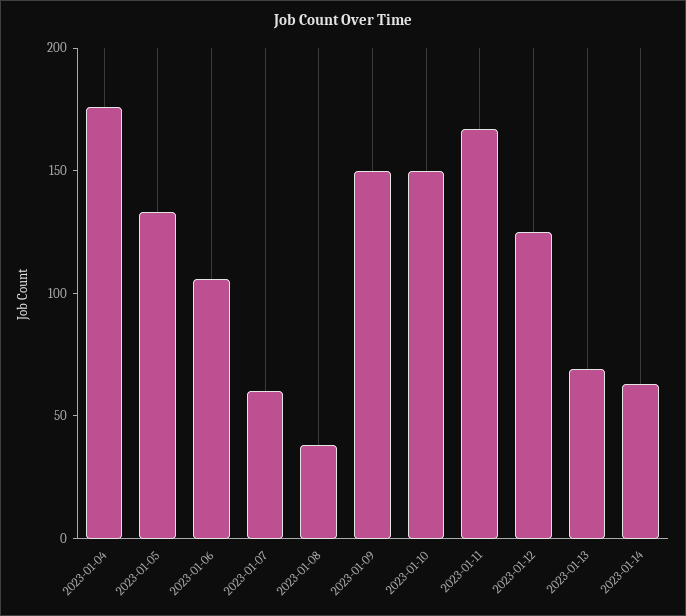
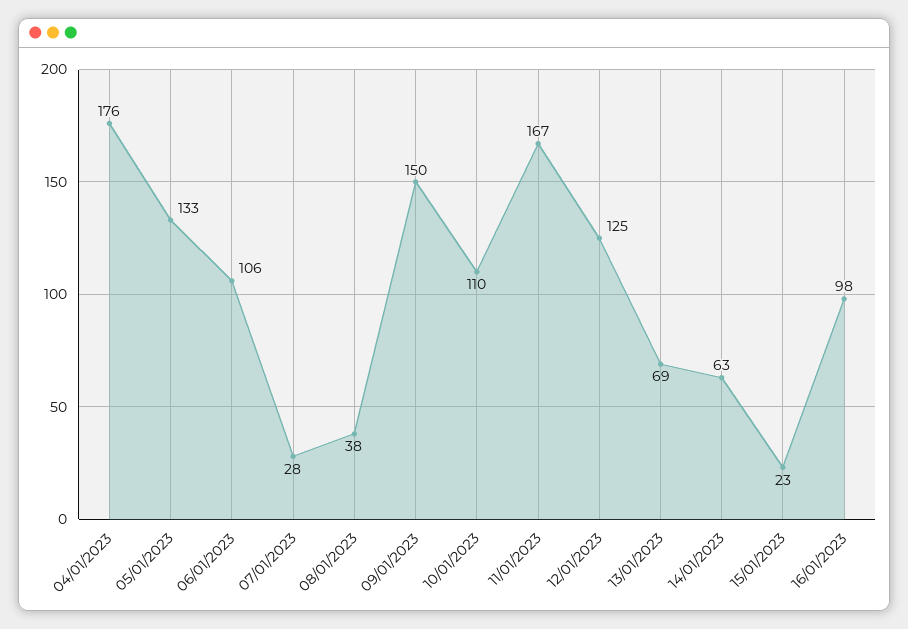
2023-01-07: 60 -> 28
2023-01-10: 150 -> 110
15/01/2023: none -> 23
16/01/2023: none -> 98

